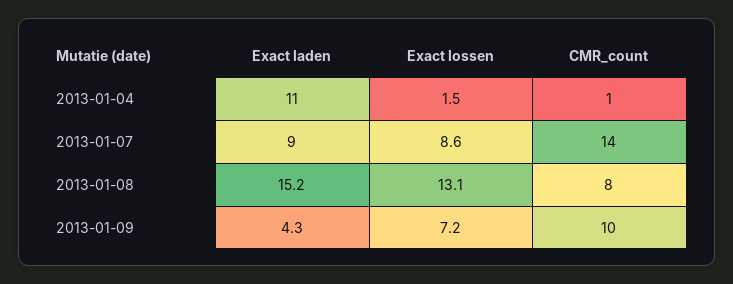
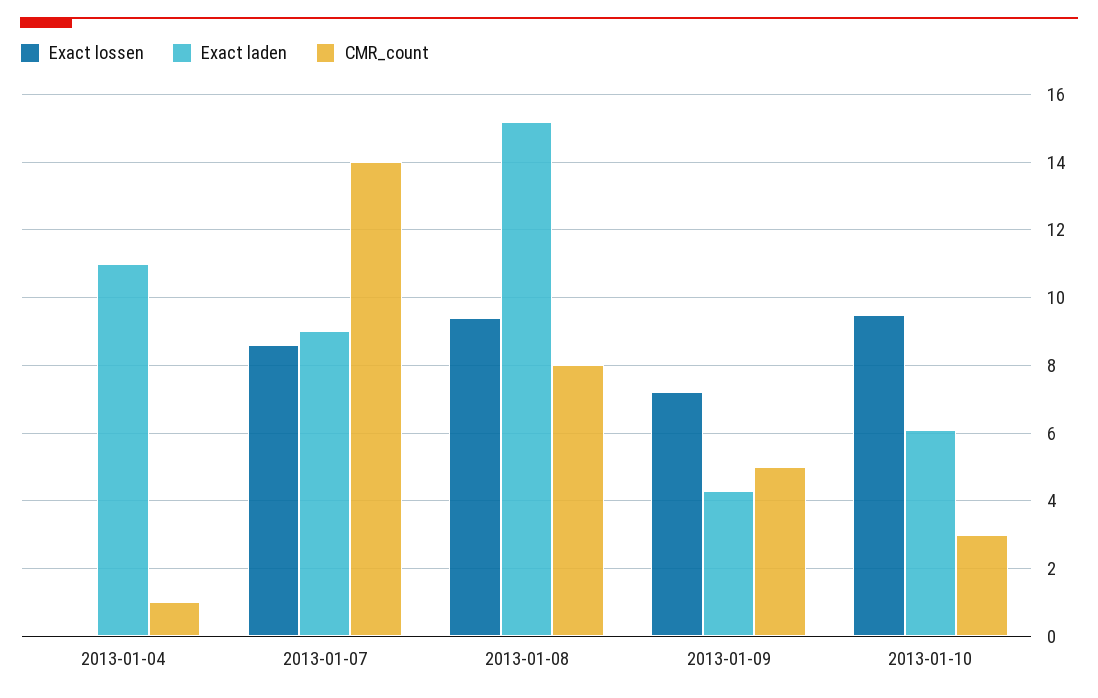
Exact lossen, 2013-01-04: 1.5 -> 0
Exact lossen, 2013-01-08: 13.1 -> 9.5
CMR_count, 2013-01-09: 10 -> 5
Exact lossen, 2013-01-10: none -> 9.5
Exact laden, 2013-01-10: none -> 6
CMR_count, 2013-01-10: none -> 3

